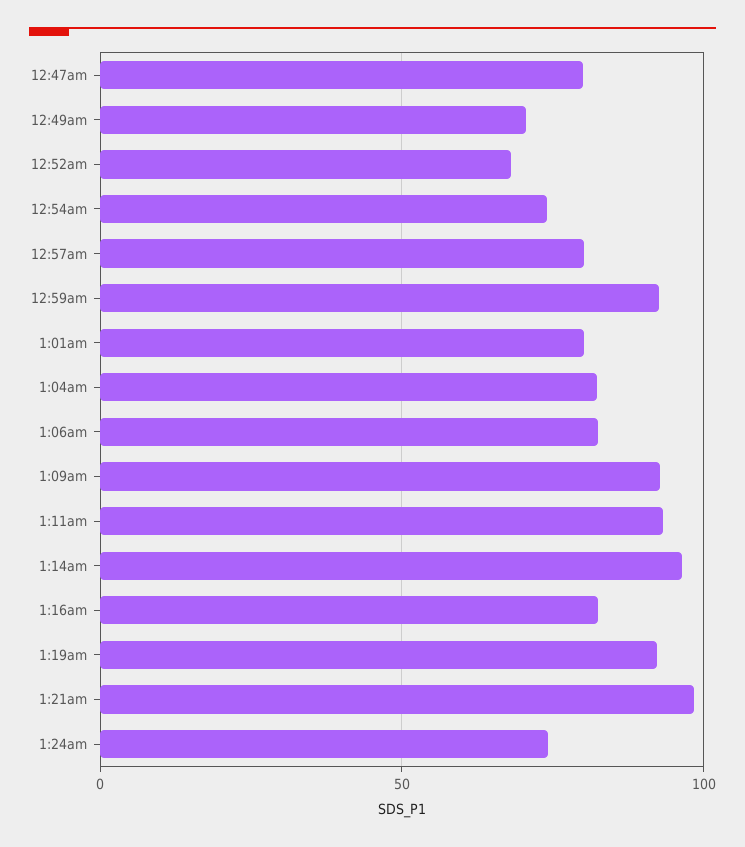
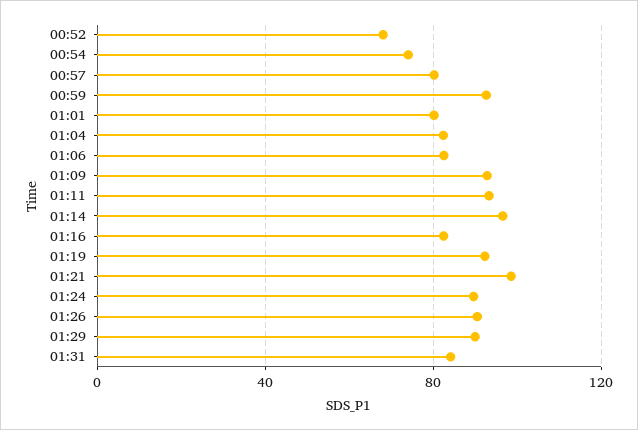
12:47am: 80 -> none
12:49am: 70 -> none
1:24am: 75 -> 90
01:26: none -> 90
01:29: none -> 90
01:31: none -> 85

